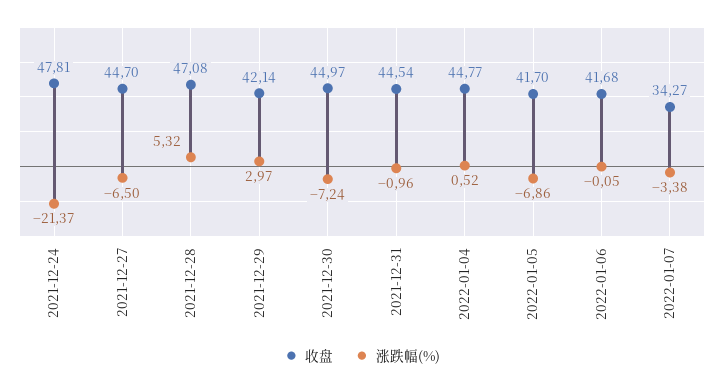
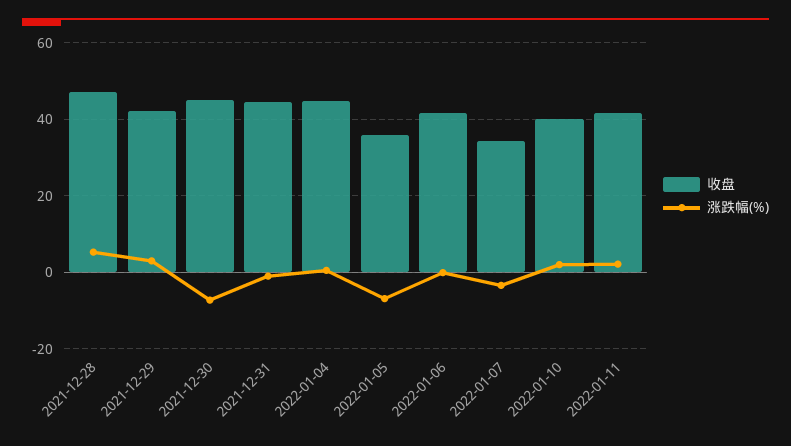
收盘, 2021-12-24: 47.81 -> none
涨跌幅(%), 2021-12-24: -21.37 -> none
收盘, 2021-12-27: 44.7 -> none
涨跌幅(%), 2021-12-27: -6.5 -> none
收盘, 2022-01-05: 41.7 -> 36
收盘, 2022-01-10: none -> 40
涨跌幅(%), 2022-01-10: none -> 2
收盘, 2022-01-11: none -> 42
涨跌幅(%), 2022-01-11: none -> 2

